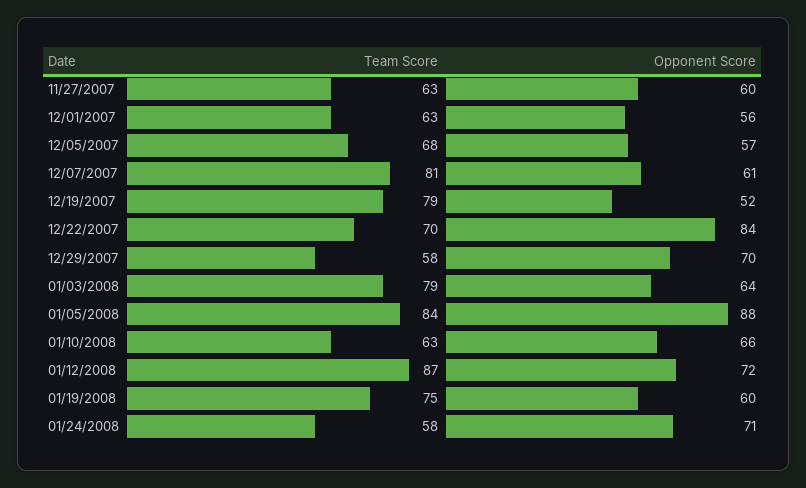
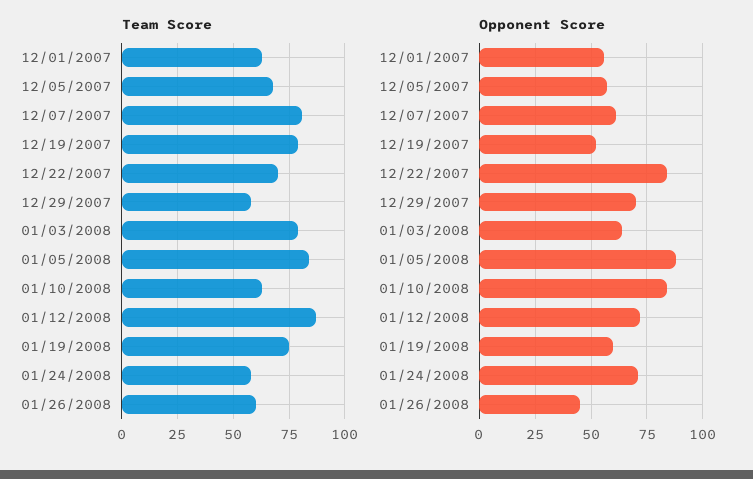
Team Score, 11/27/2007: 63 -> none
Opponent Score, 11/27/2007: 60 -> none
Opponent Score, 01/10/2008: 66 -> 85
Team Score, 01/26/2008: none -> 60
Opponent Score, 01/26/2008: none -> 45

